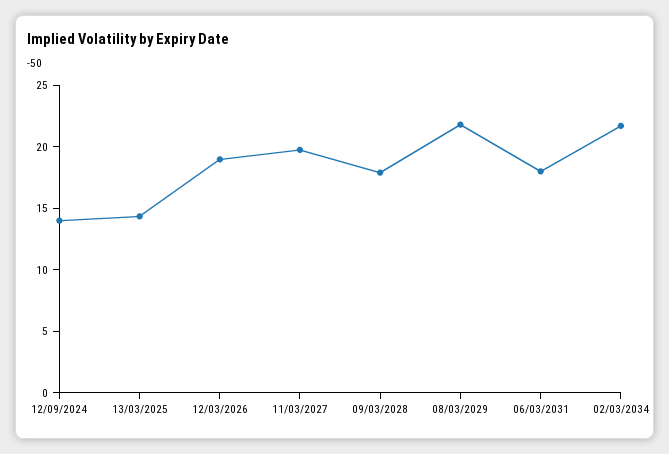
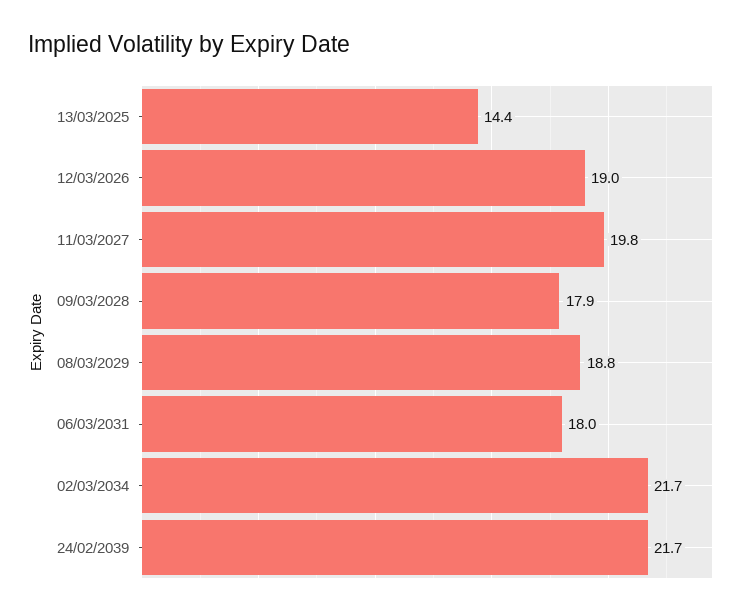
12/09/2024: 14 -> none
08/03/2029: 22 -> 18.8
24/02/2039: none -> 21.7

